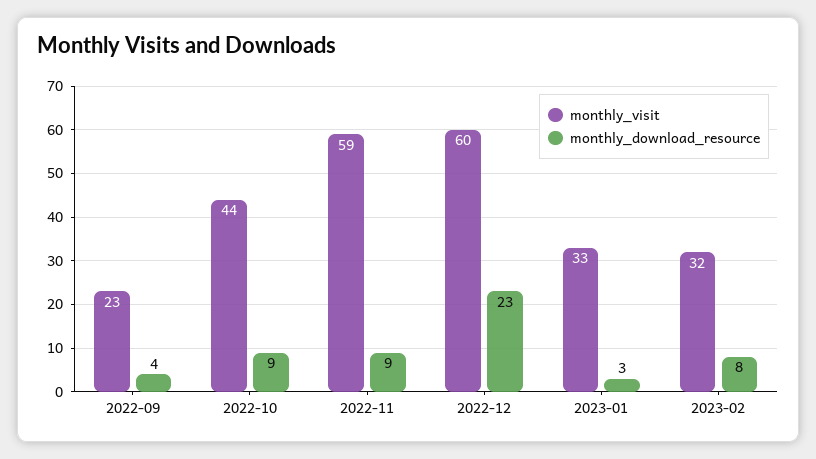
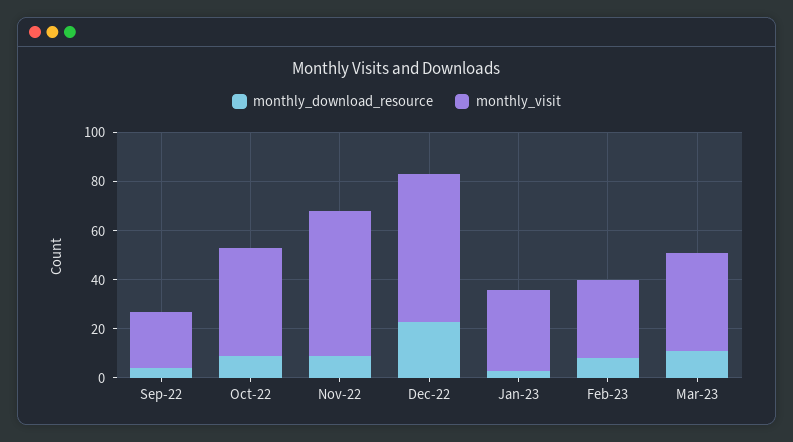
monthly_download_resource, Mar-23: none -> 10
monthly_visit, Mar-23: none -> 40

